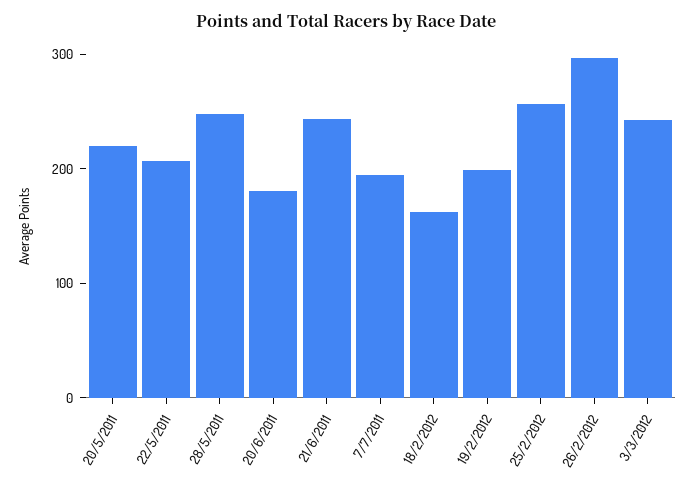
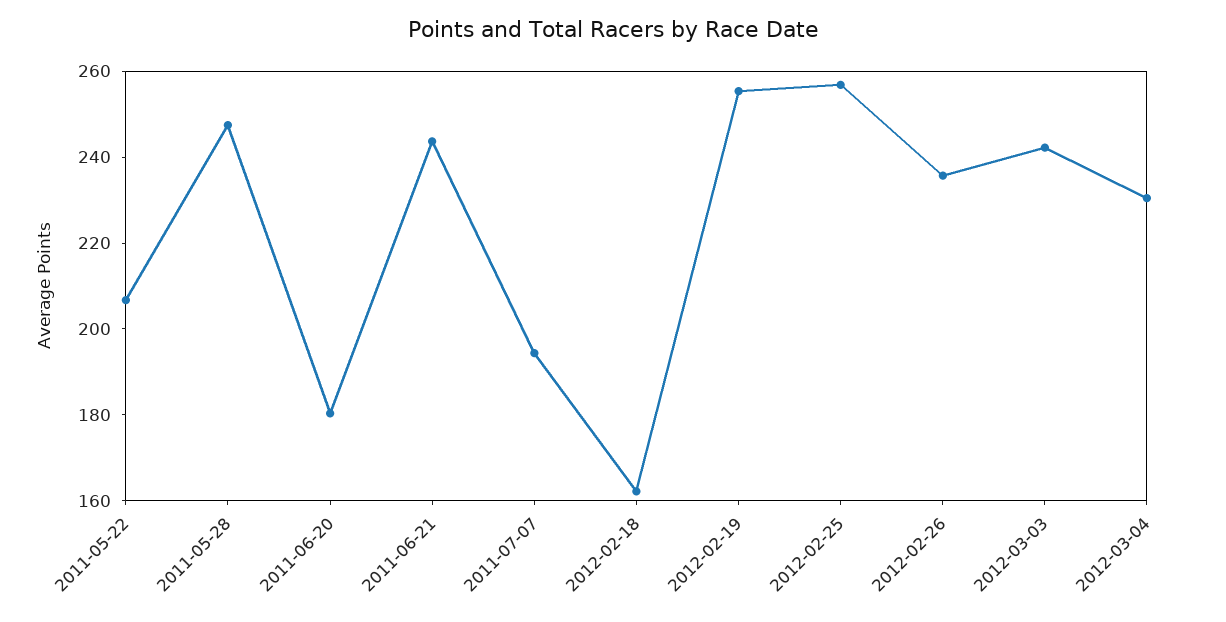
20/5/2011: 220 -> none
19/2/2012: 200 -> 255
26/2/2012: 300 -> 235
2012-03-04: none -> 230

